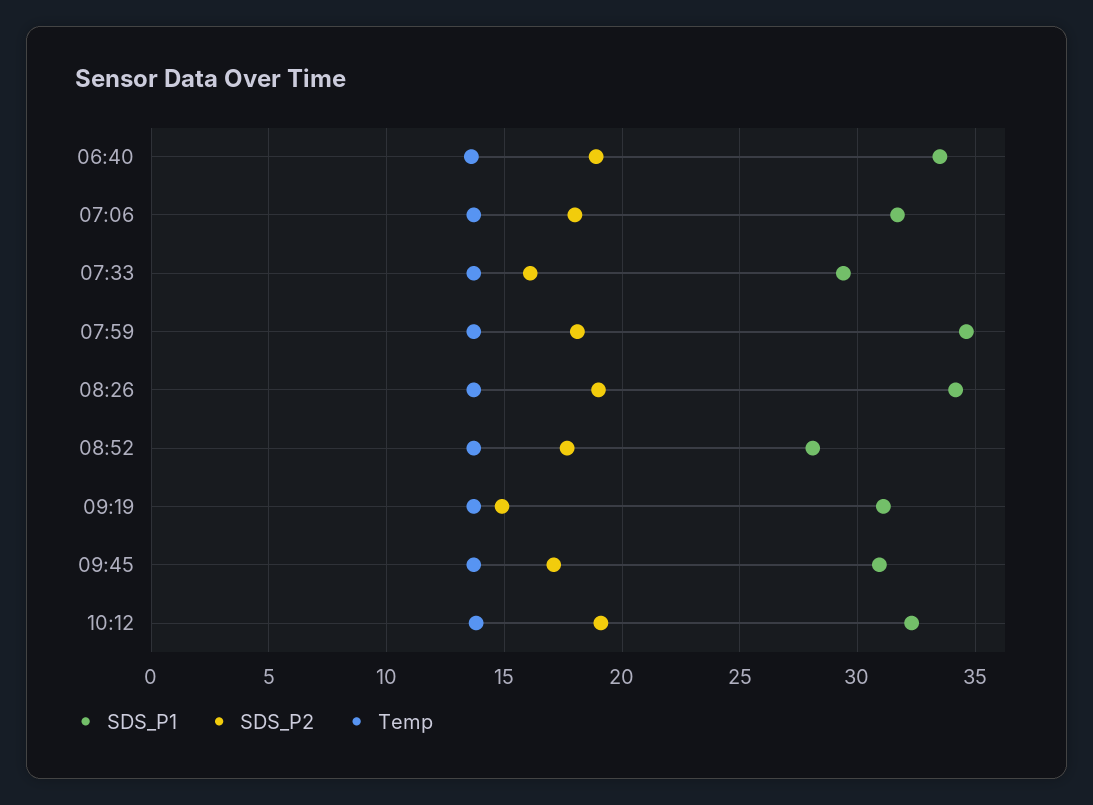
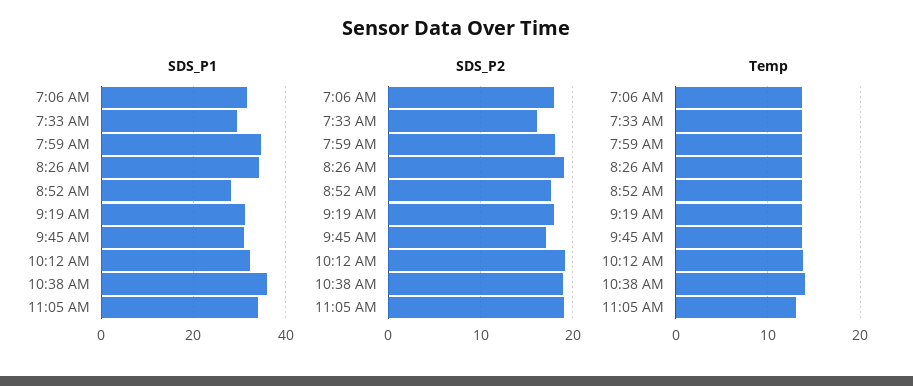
SDS_P1, 06:40: 33.5 -> none
SDS_P2, 06:40: 19 -> none
Temp, 06:40: 13.5 -> none
SDS_P2, 09:19: 15 -> 18
SDS_P1, 10:38 AM: none -> 36
SDS_P1, 11:05 AM: none -> 34
SDS_P2, 10:38 AM: none -> 19
SDS_P2, 11:05 AM: none -> 19
Temp, 10:38 AM: none -> 14
Temp, 11:05 AM: none -> 13

